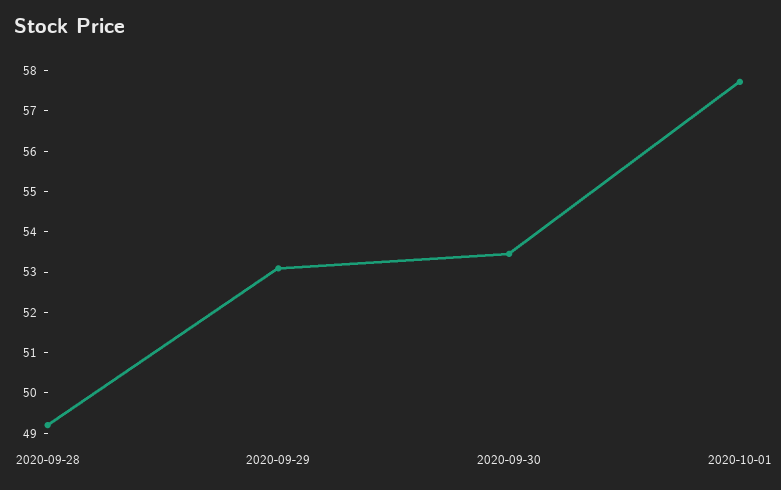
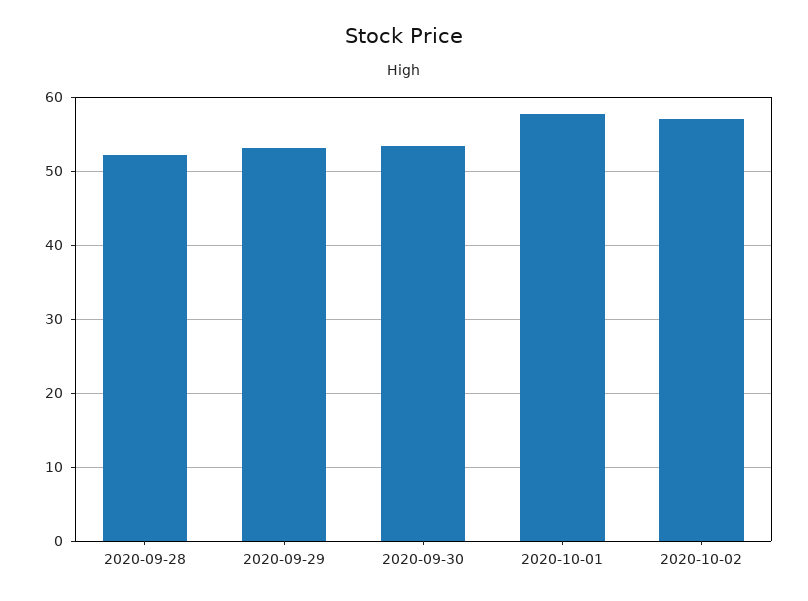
2020-09-28: 49.2 -> 52
2020-10-02: none -> 57

